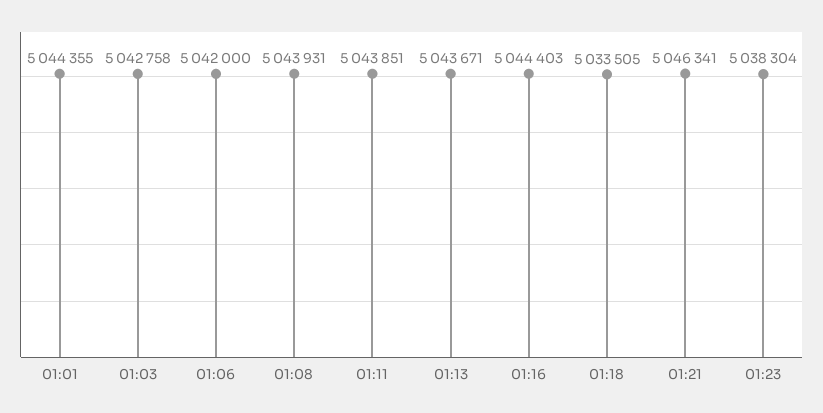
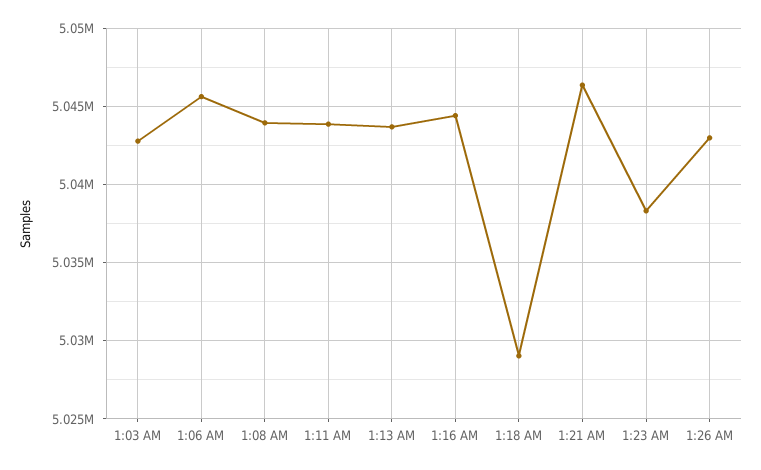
01:01: 5044355 -> none
01:06: 5042000 -> 5045500
01:18: 5033505 -> 5029000
1:26 AM: none -> 5043000

